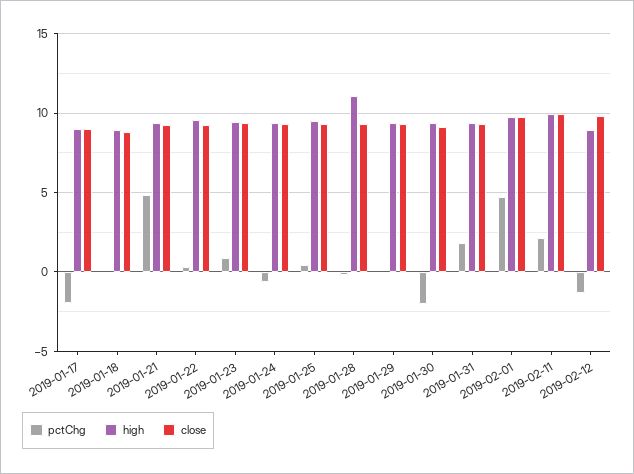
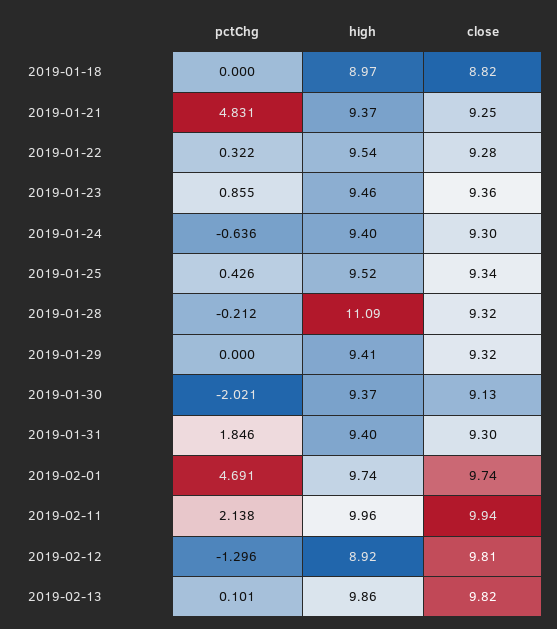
pctChg, 2019-01-17: -2 -> none
high, 2019-01-17: 9 -> none
close, 2019-01-17: 9 -> none
pctChg, 2019-02-13: none -> 0.101
high, 2019-02-13: none -> 9.86
close, 2019-02-13: none -> 9.82

